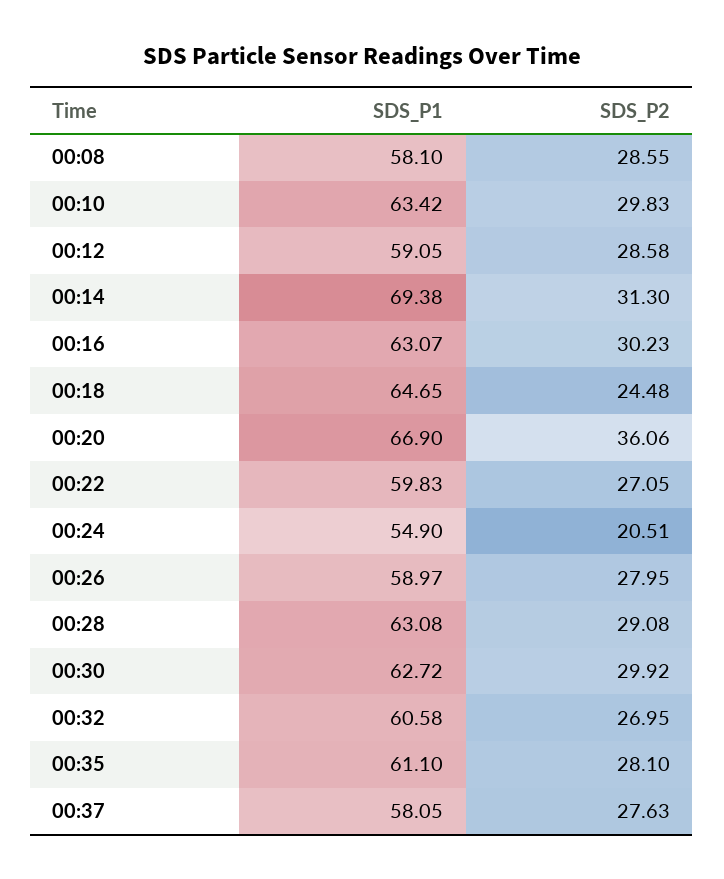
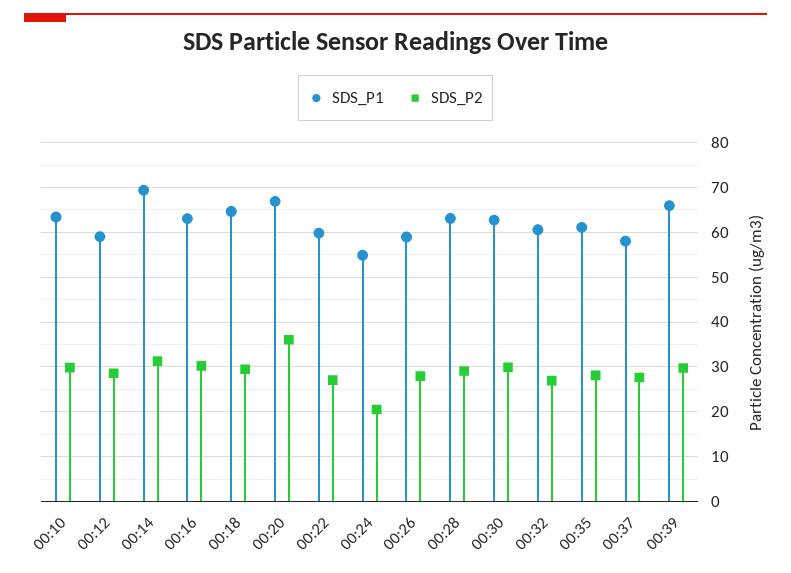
SDS_P1, 00:08: 58.1 -> none
SDS_P2, 00:08: 28.55 -> none
SDS_P2, 00:18: 24.48 -> 30
SDS_P1, 00:39: none -> 66
SDS_P2, 00:39: none -> 30

